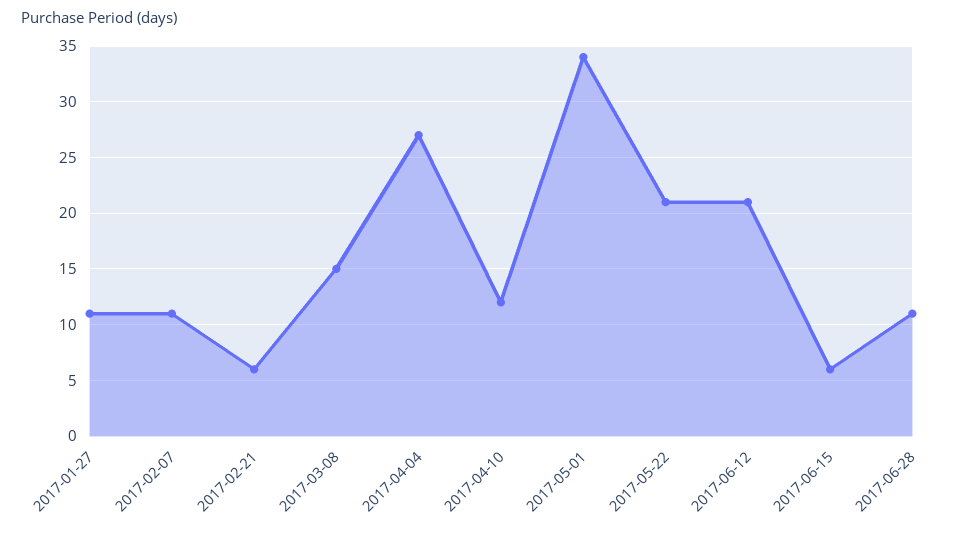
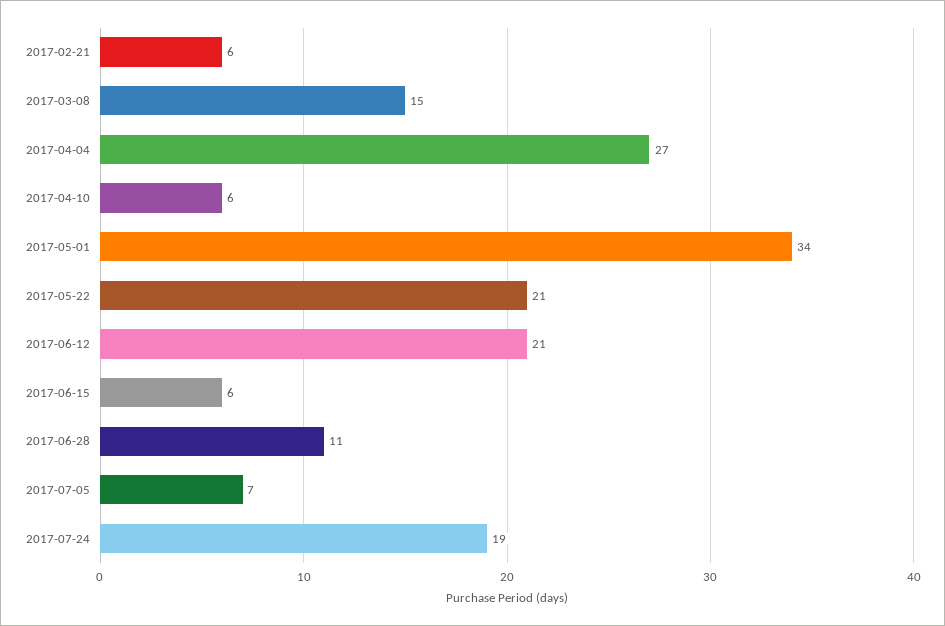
2017-01-27: 11 -> none
2017-02-07: 11 -> none
2017-04-10: 12 -> 6
2017-07-05: none -> 7
2017-07-24: none -> 19

